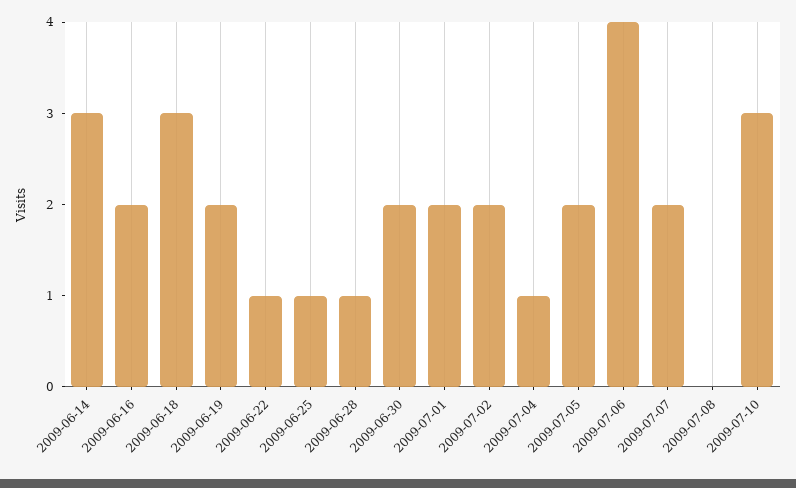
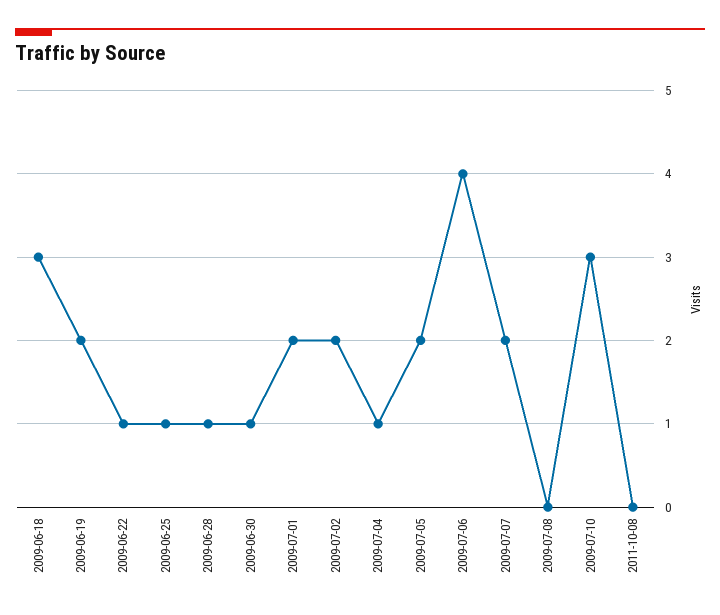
2009-06-14: 3 -> none
2009-06-16: 2 -> none
2009-06-30: 2 -> 1
2011-10-08: none -> 0

